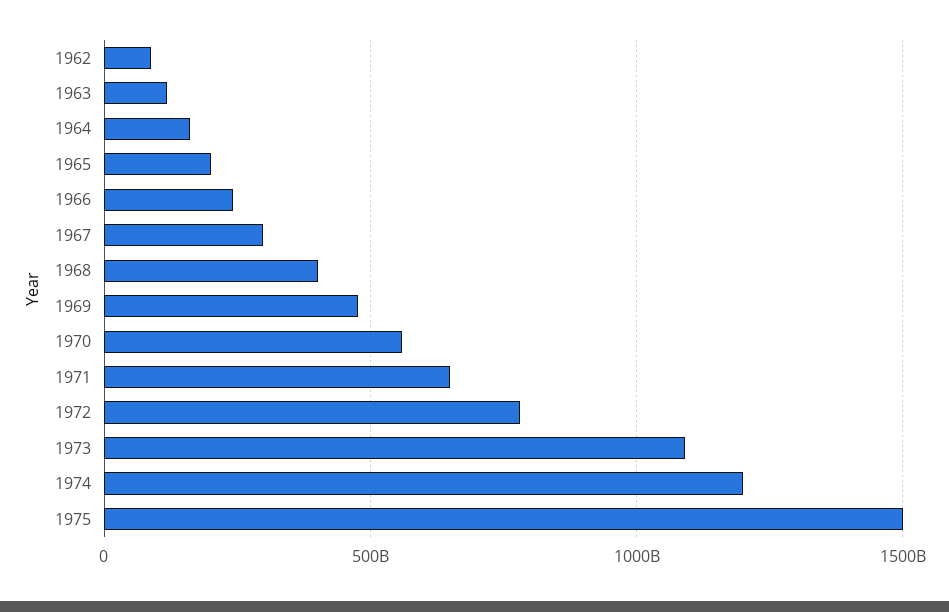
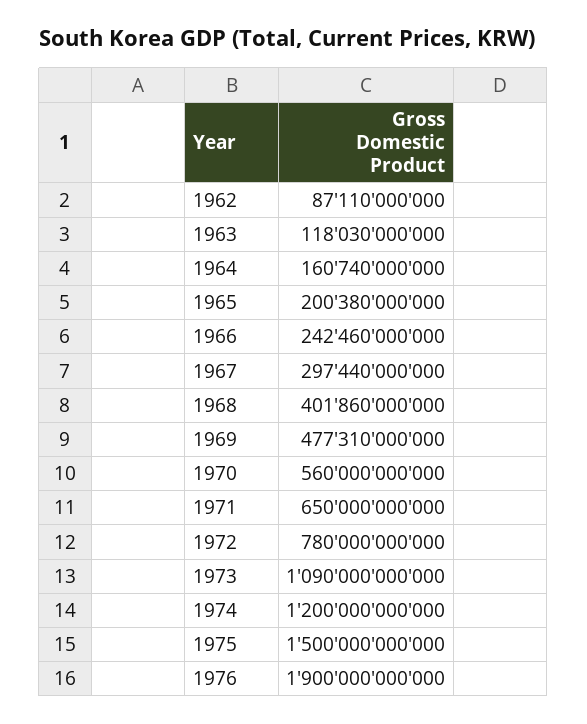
1976: none -> 1900000000000

